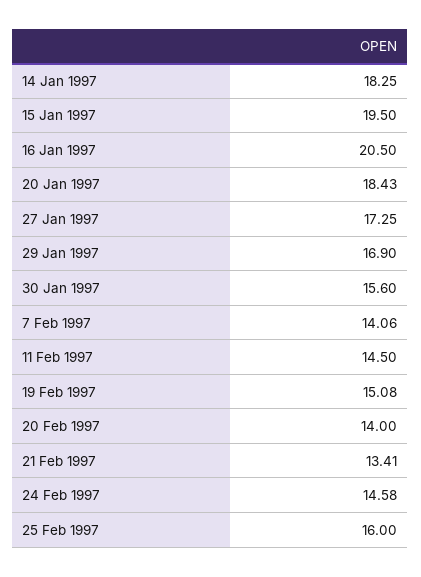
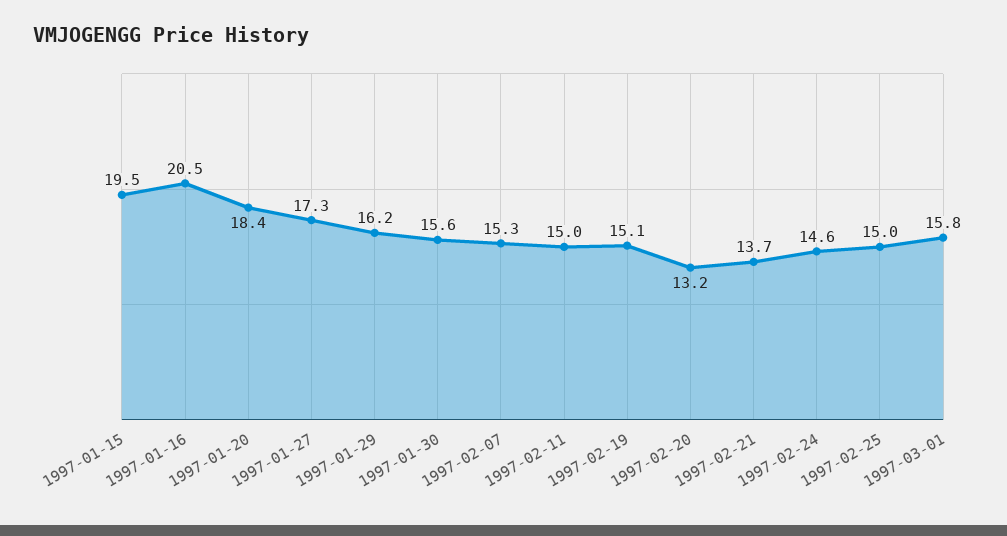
14 Jan 1997: 18.25 -> none
29 Jan 1997: 16.9 -> 16.2
7 Feb 1997: 14.06 -> 15.3
11 Feb 1997: 14.5 -> 15
20 Feb 1997: 14 -> 13.2
21 Feb 1997: 13.41 -> 13.7
25 Feb 1997: 16 -> 15
1997-03-01: none -> 15.8

